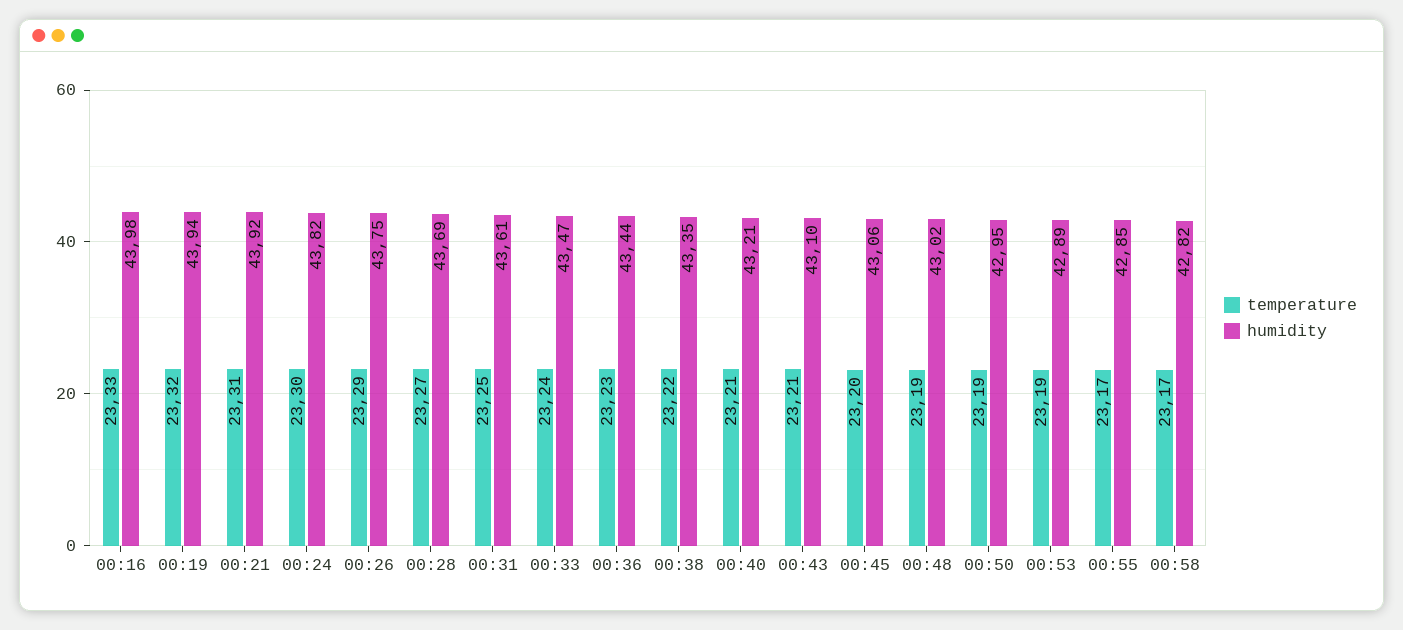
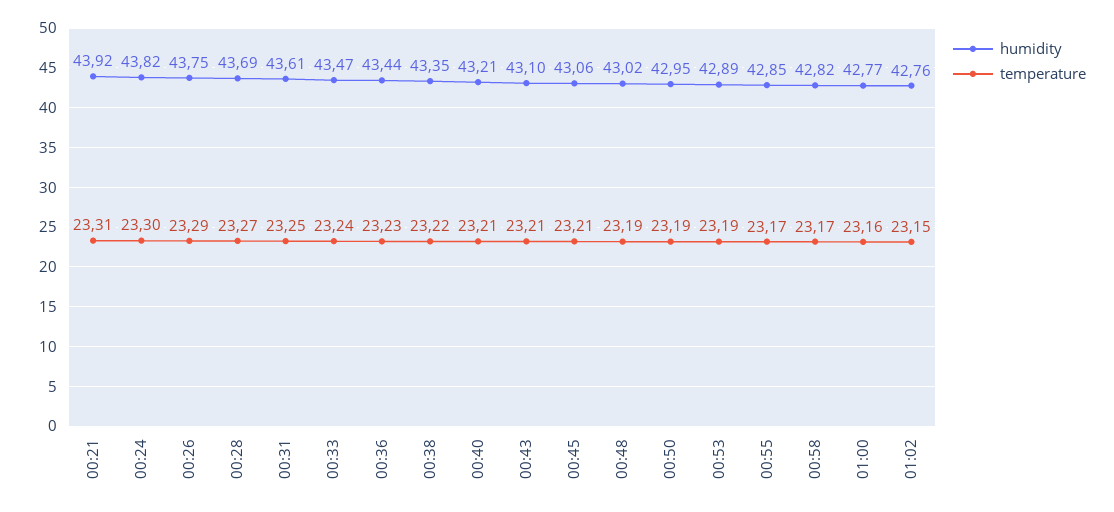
temperature, 00:16: 23.33 -> none
humidity, 00:16: 43.98 -> none
temperature, 00:19: 23.32 -> none
humidity, 00:19: 43.94 -> none
temperature, 00:45: 23.2 -> 23.21
humidity, 01:00: none -> 42.77
temperature, 01:00: none -> 23.16
humidity, 01:02: none -> 42.76
temperature, 01:02: none -> 23.15

